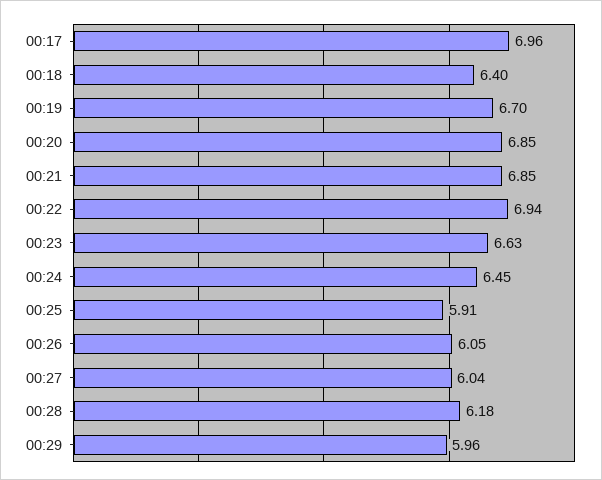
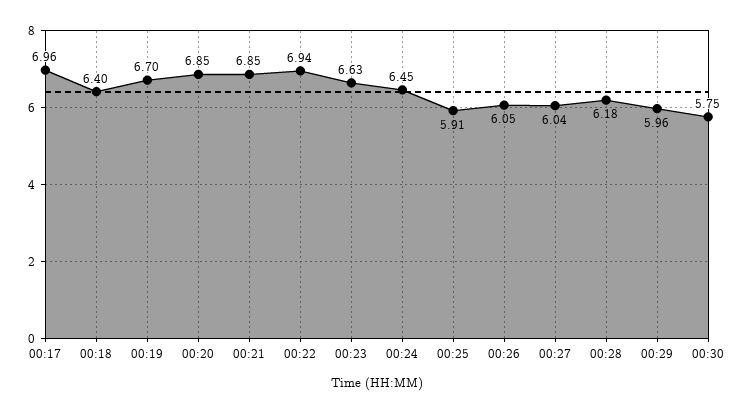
00:30: none -> 5.75

